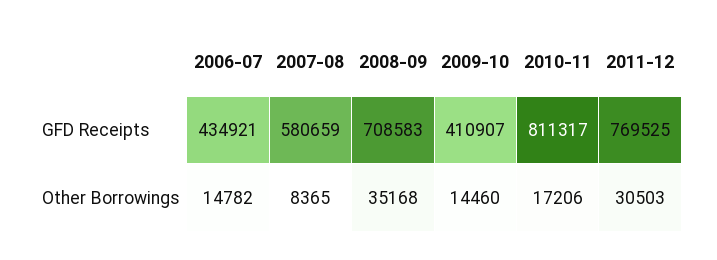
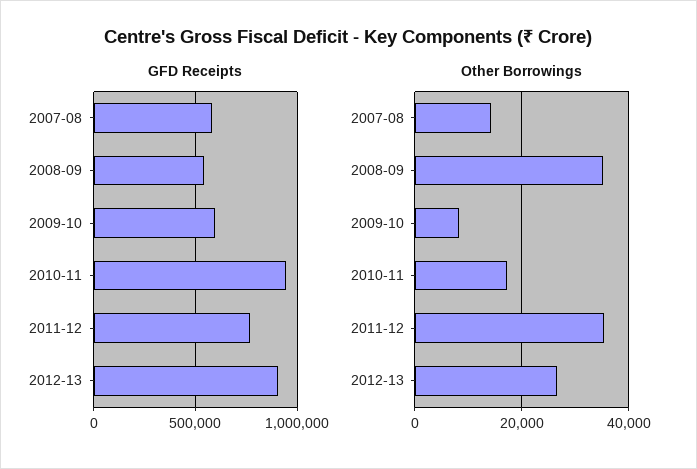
GFD Receipts, 2006-07: 434921 -> none
GFD Receipts, 2008-09: 708583 -> 550000
GFD Receipts, 2009-10: 410907 -> 600000
GFD Receipts, 2010-11: 811317 -> 950000
Other Borrowings, 2006-07: 14782 -> none
Other Borrowings, 2007-08: 8365 -> 14000
Other Borrowings, 2009-10: 14460 -> 8000
Other Borrowings, 2011-12: 30503 -> 36000
GFD Receipts, 2012-13: none -> 900000
Other Borrowings, 2012-13: none -> 26000

